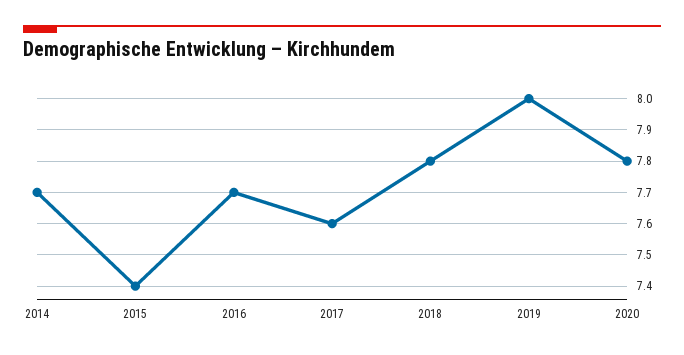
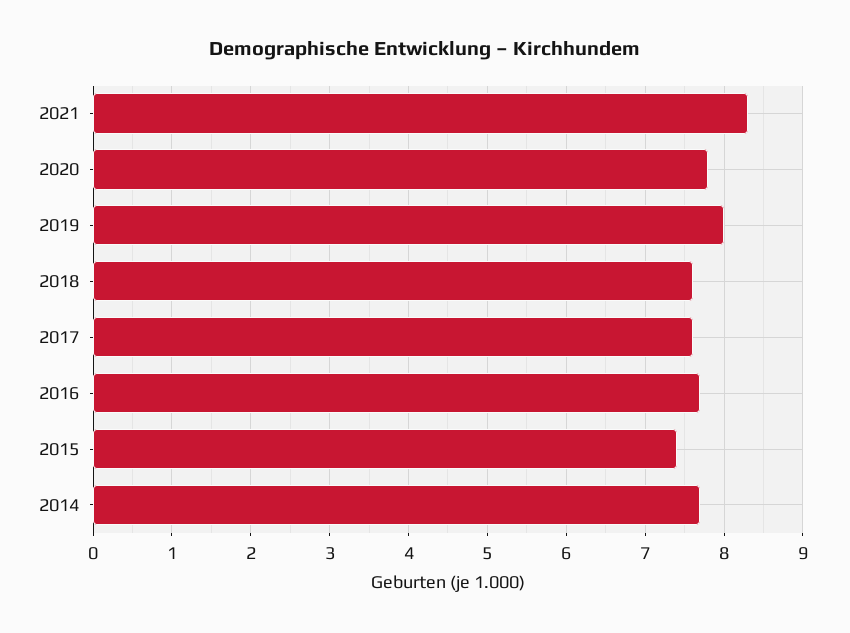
2018: 7.8 -> 7.6
2021: none -> 8.3

